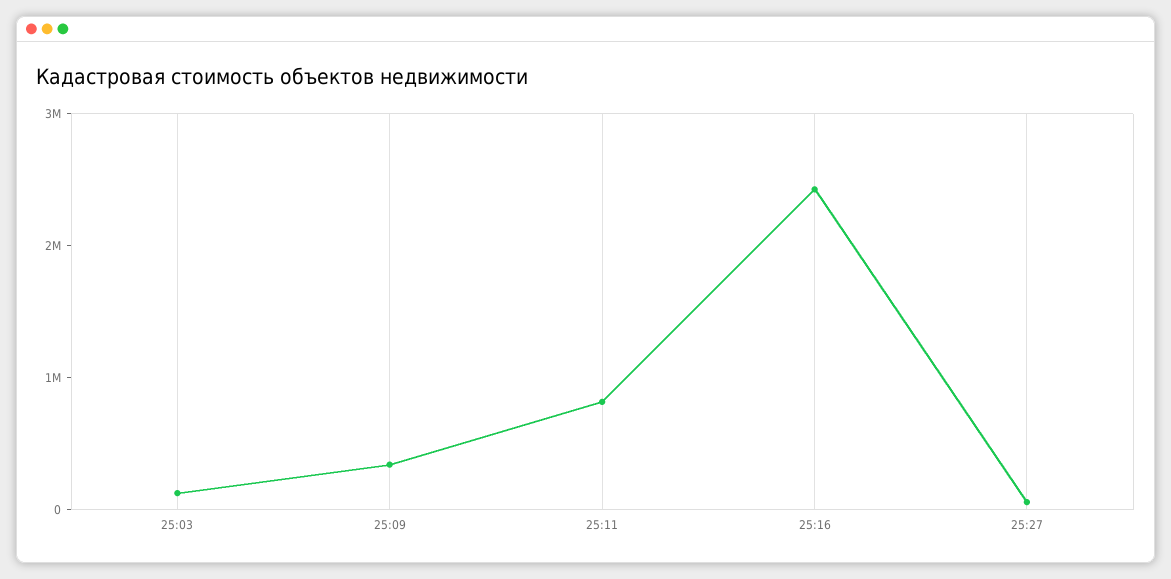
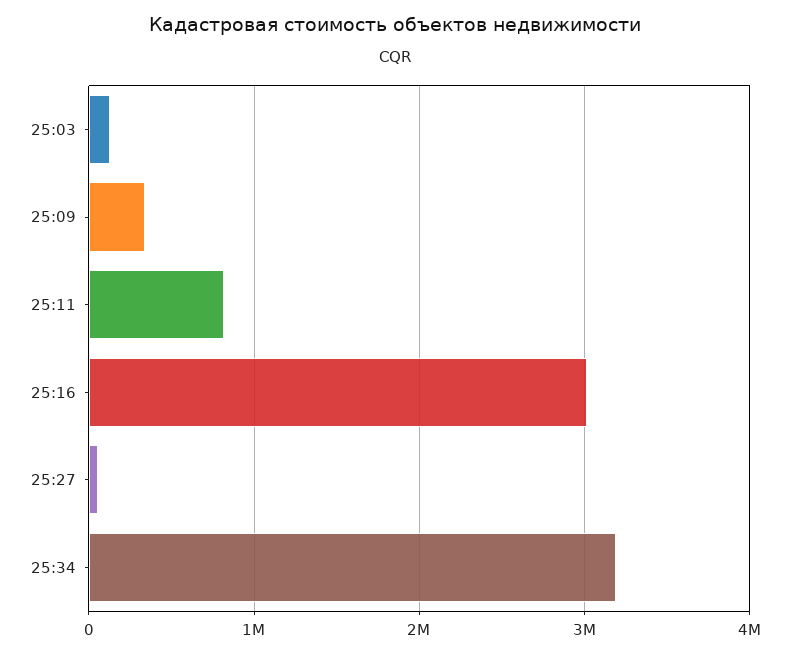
25:16: 2400000 -> 3000000
25:34: none -> 3200000

